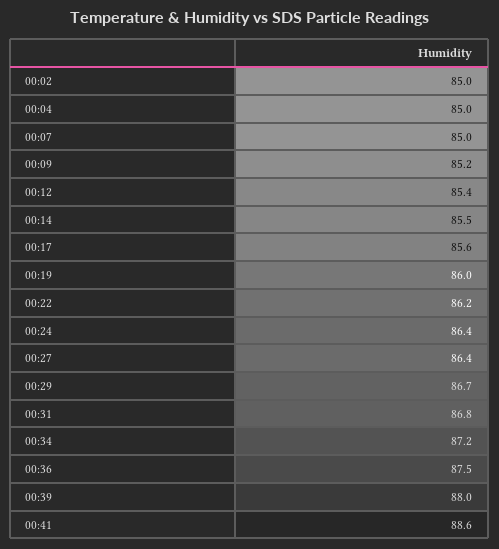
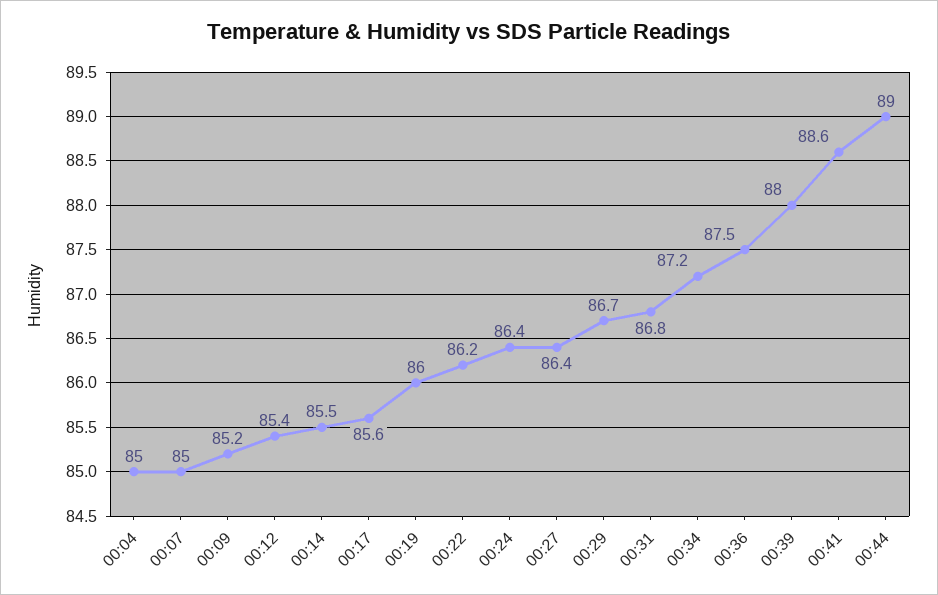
00:02: 85 -> none
00:44: none -> 89

